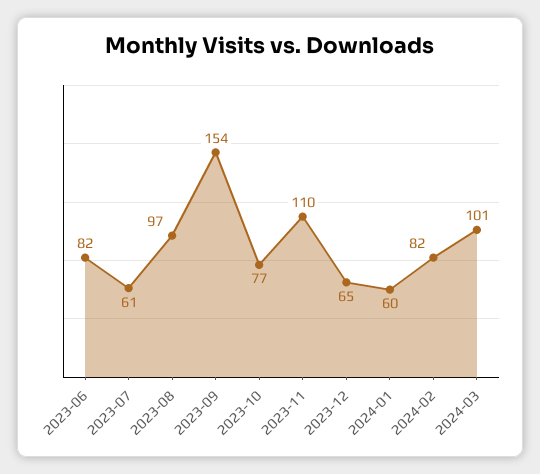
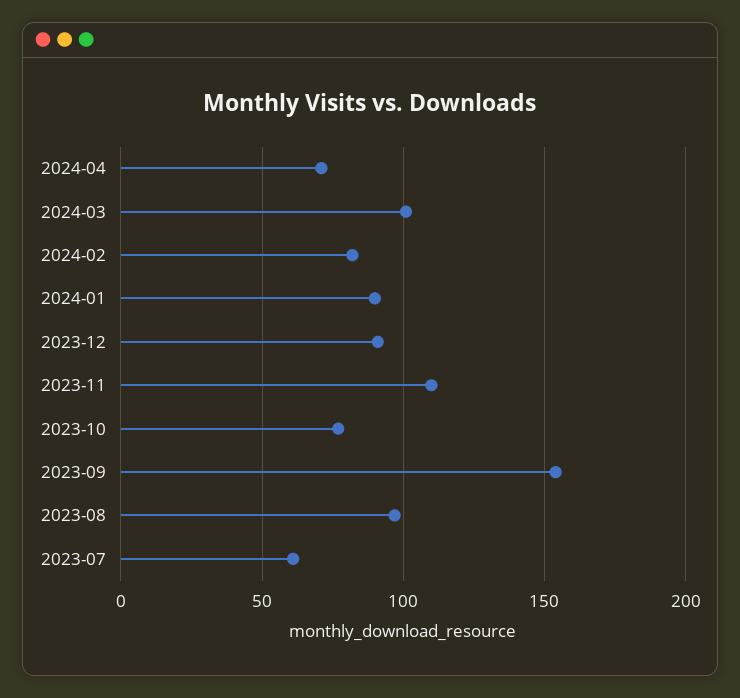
2023-06: 82 -> none
2023-12: 65 -> 90
2024-01: 60 -> 90
2024-04: none -> 70

